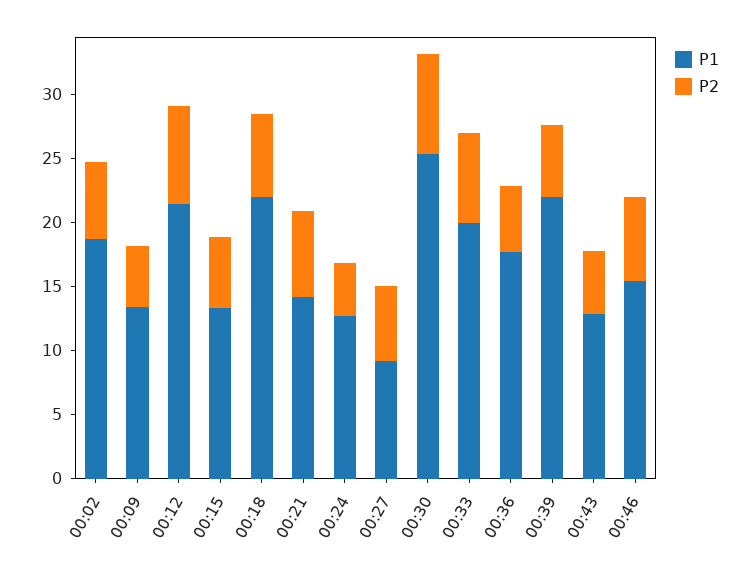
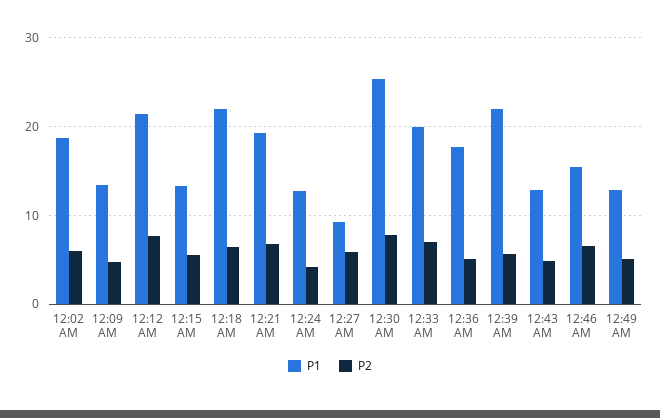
P1, 00:21: 14 -> 19
P1, 12:49 AM: none -> 13
P2, 12:49 AM: none -> 5

